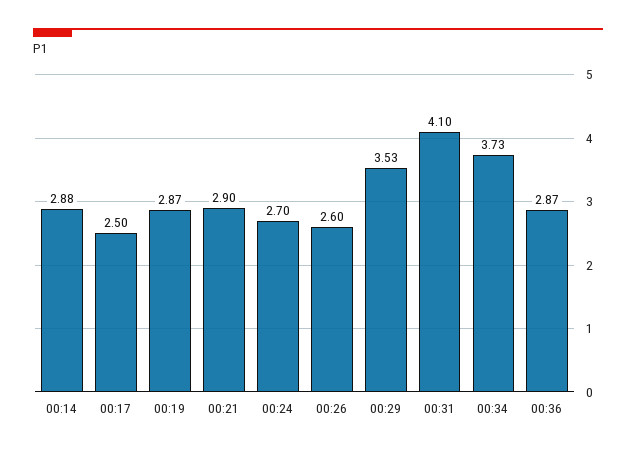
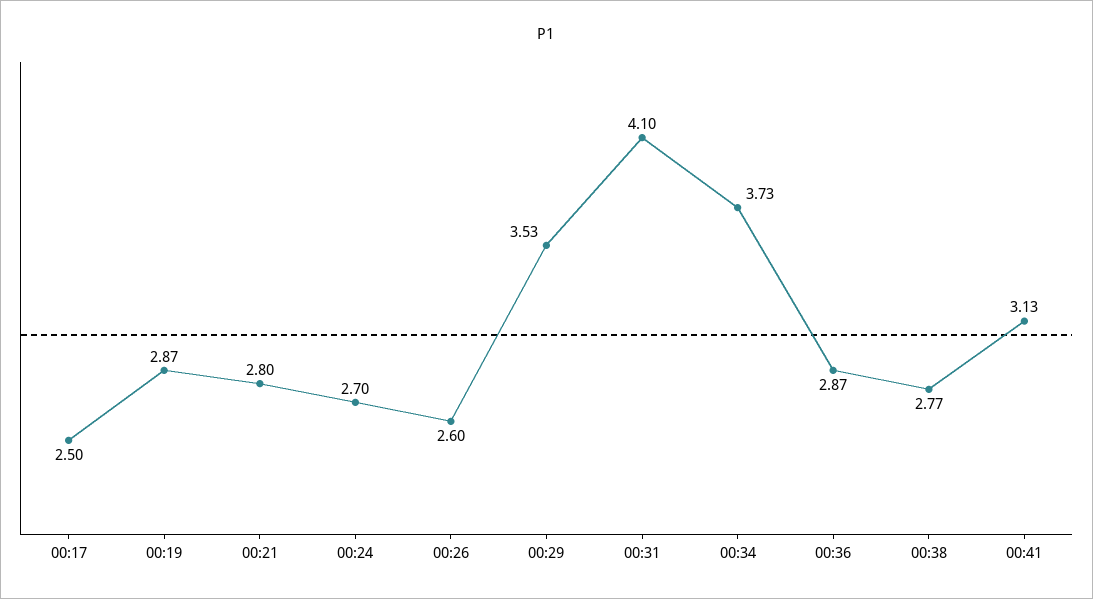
00:14: 2.88 -> none
00:21: 2.9 -> 2.8
00:38: none -> 2.77
00:41: none -> 3.13

